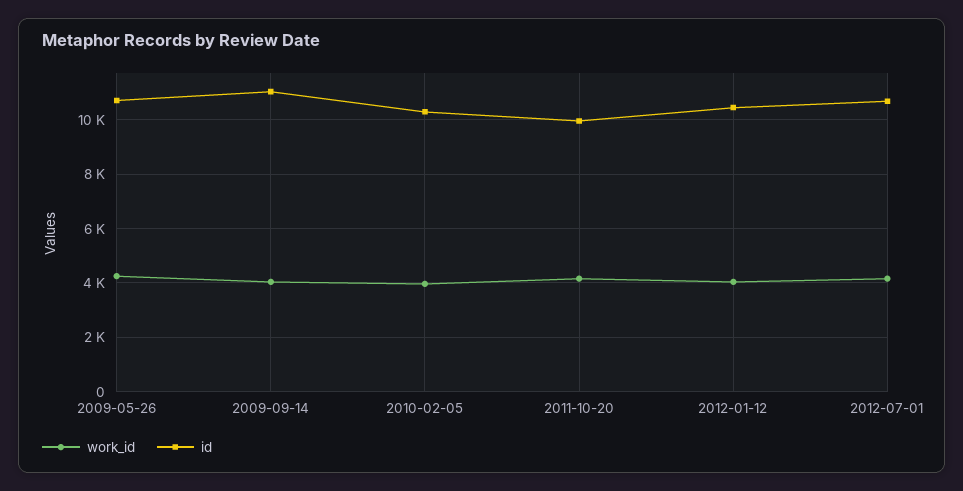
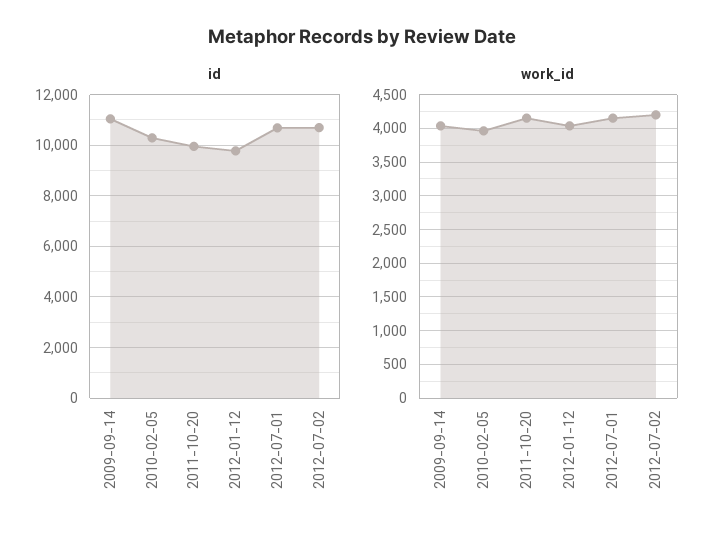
work_id, 2009-05-26: 4250 -> none
id, 2009-05-26: 10750 -> none
id, 2012-01-12: 10500 -> 9750
id, 2012-07-02: none -> 10750
work_id, 2012-07-02: none -> 4200

